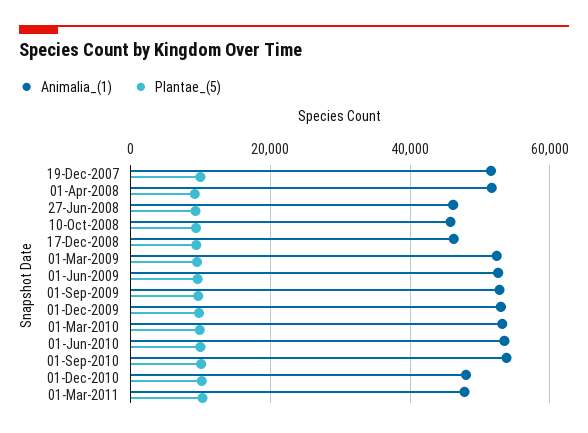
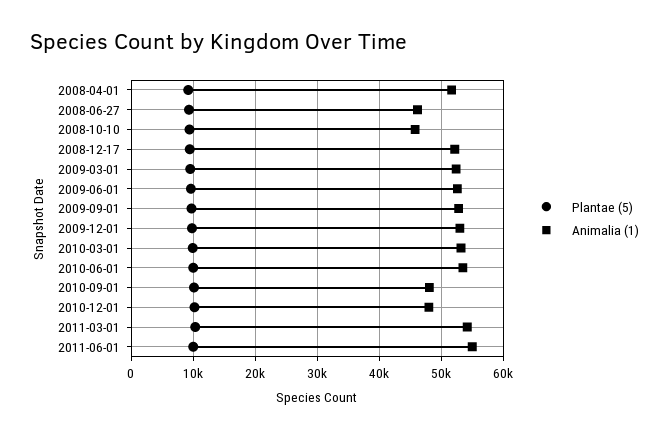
Animalia_(1), 19-Dec-2007: 52000 -> none
Plantae_(5), 19-Dec-2007: 10000 -> none
Animalia_(1), 17-Dec-2008: 46000 -> 52000
Animalia_(1), 01-Sep-2010: 54000 -> 48000
Animalia_(1), 01-Mar-2011: 48000 -> 54000
Plantae_(5), 2011-06-01: none -> 10000
Animalia_(1), 2011-06-01: none -> 55000

